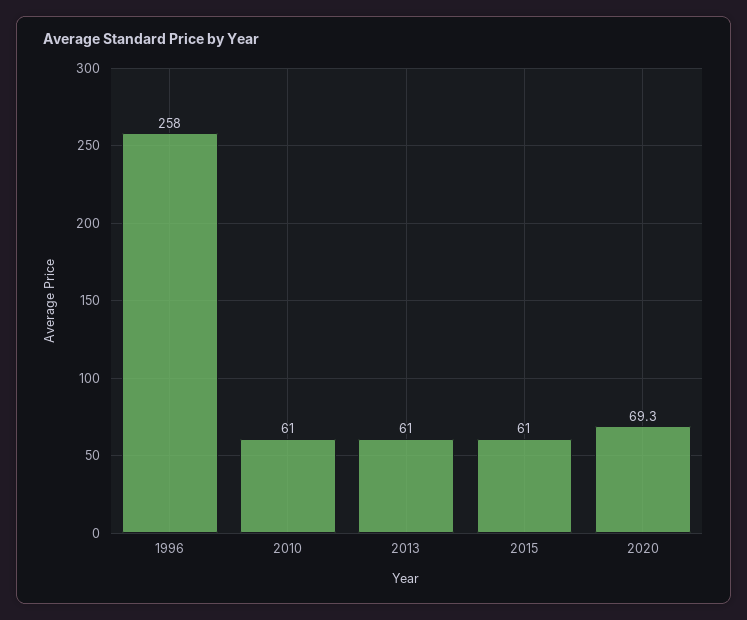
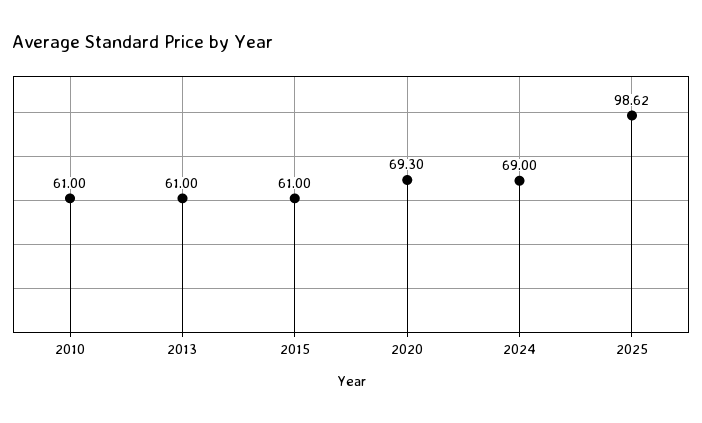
1996: 258 -> none
2024: none -> 69
2025: none -> 98.62

